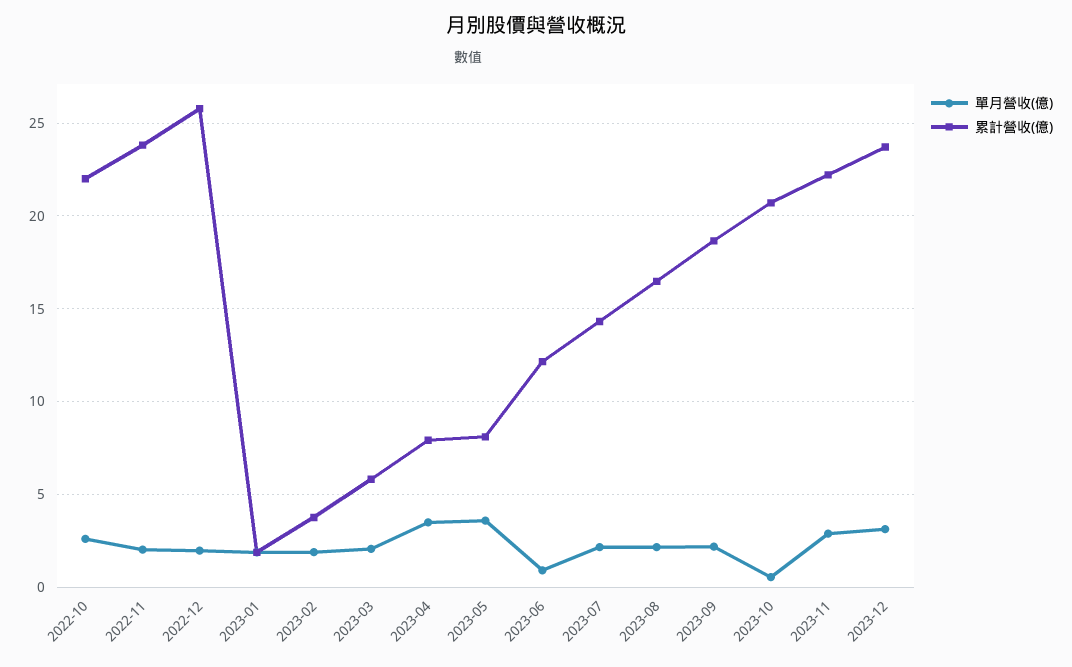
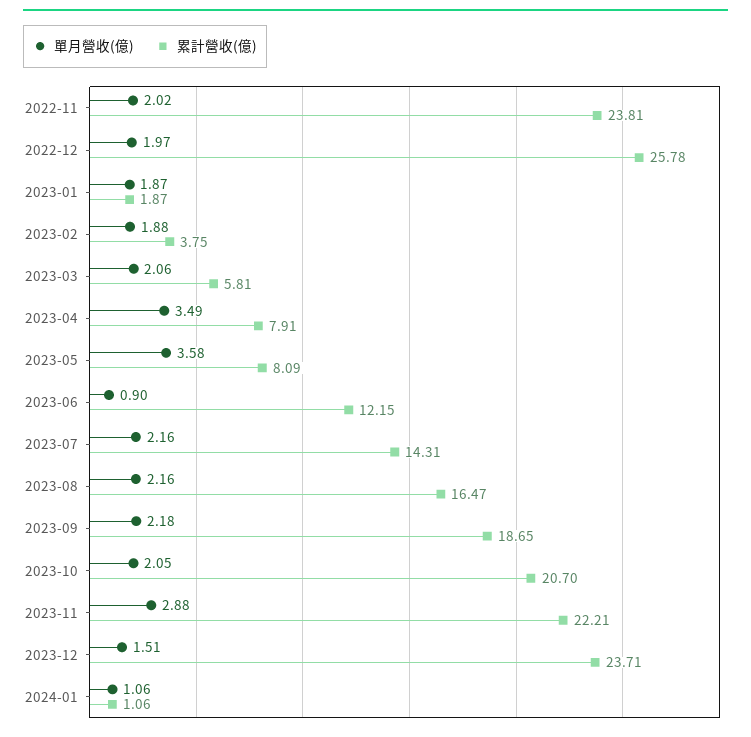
單月營收(億), 2022-10: 2.5 -> none
累計營收(億), 2022-10: 22 -> none
單月營收(億), 2023-10: 0.5 -> 2.05
單月營收(億), 2023-12: 3 -> 1.51
單月營收(億), 2024-01: none -> 1.06
累計營收(億), 2024-01: none -> 1.06

